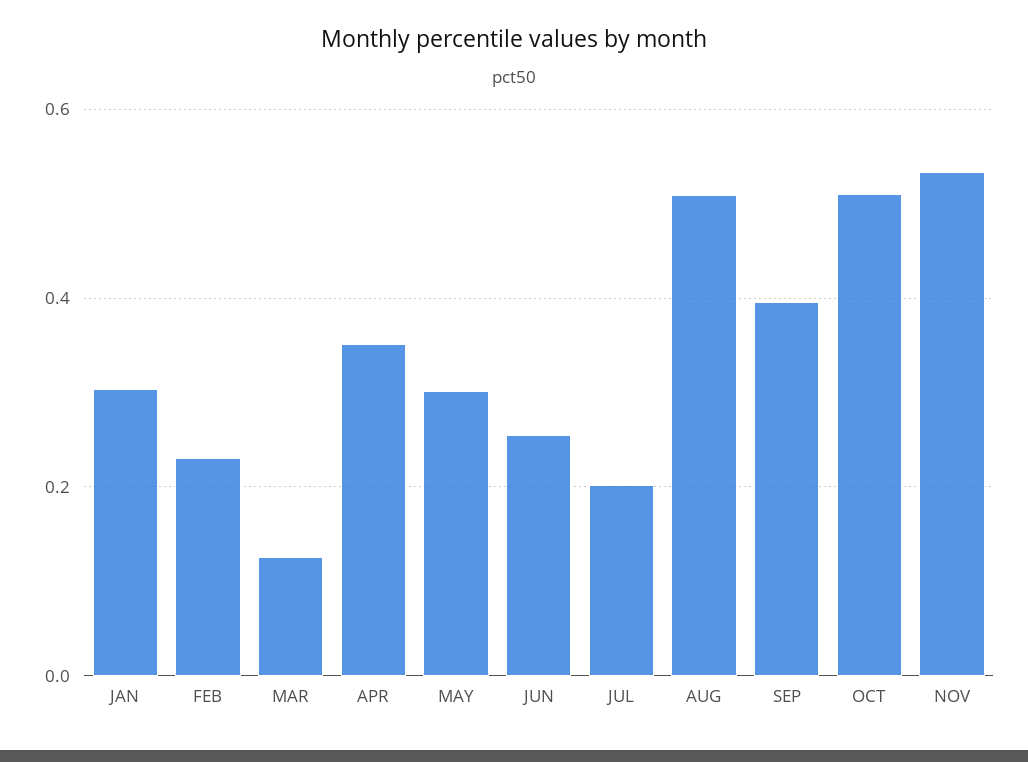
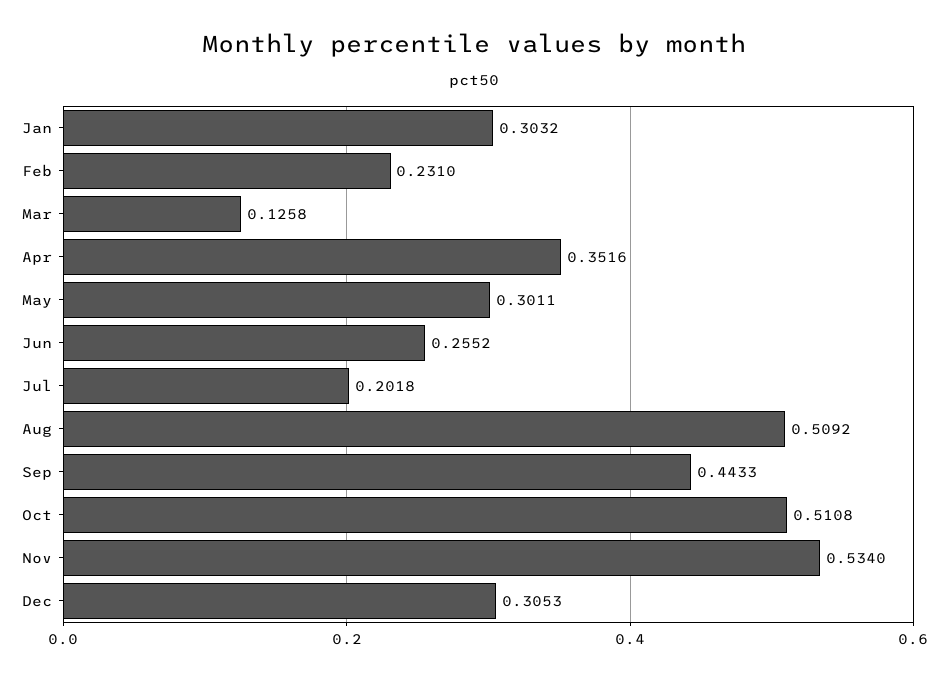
SEP: 0.4 -> 0.4433
Dec: none -> 0.3053

